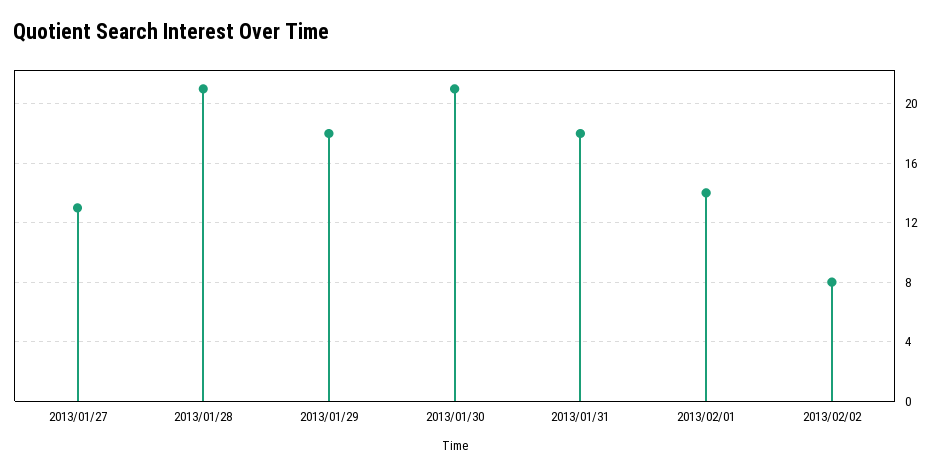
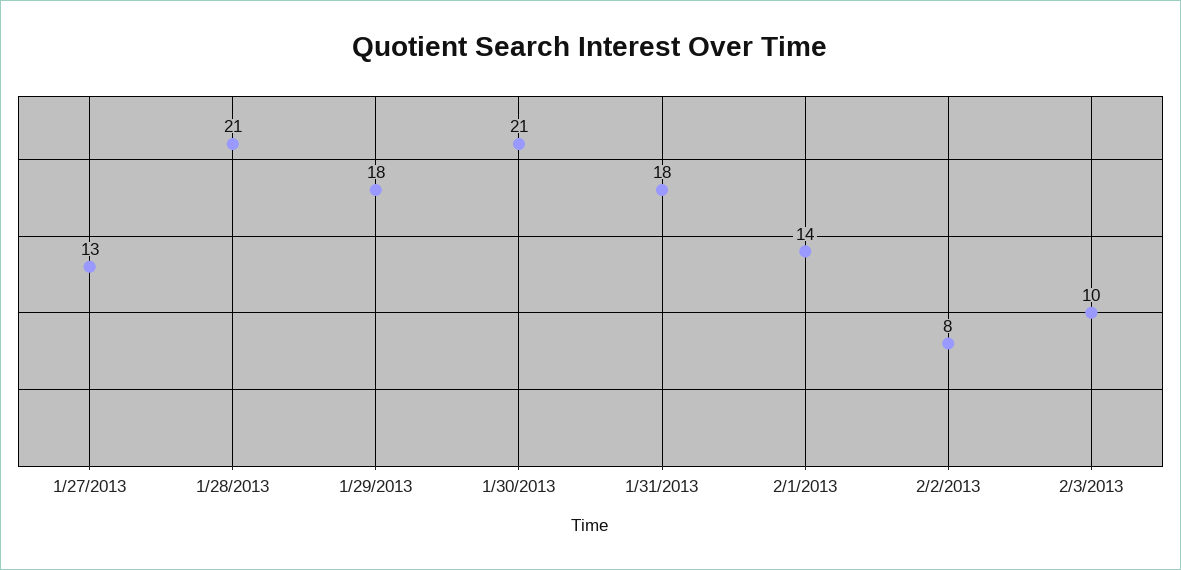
2/3/2013: none -> 10

